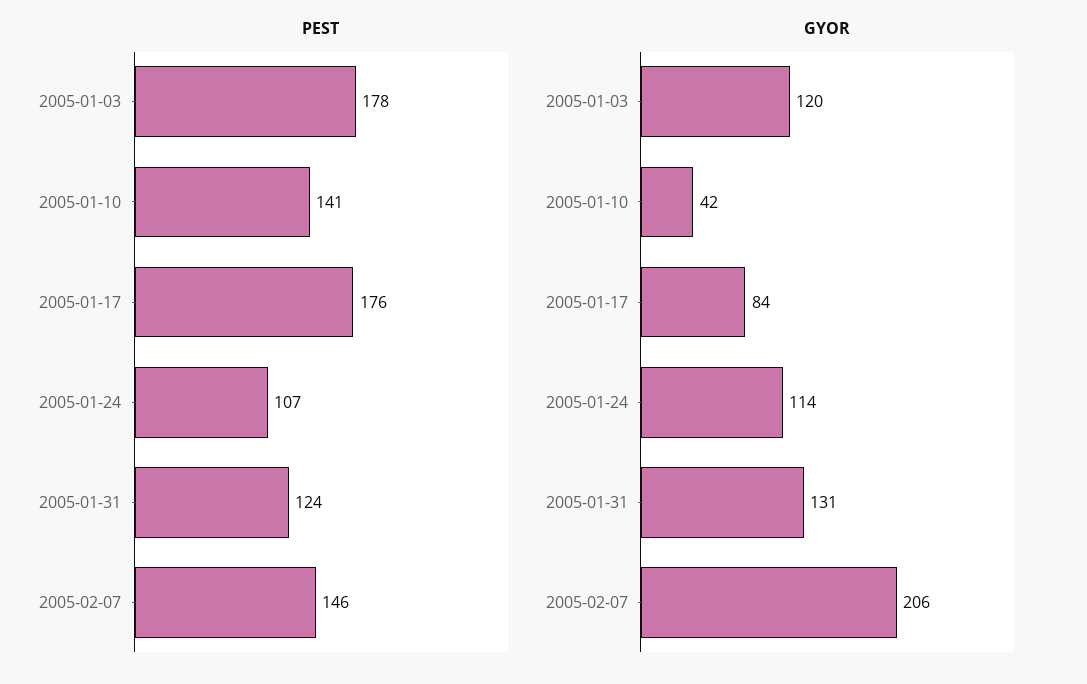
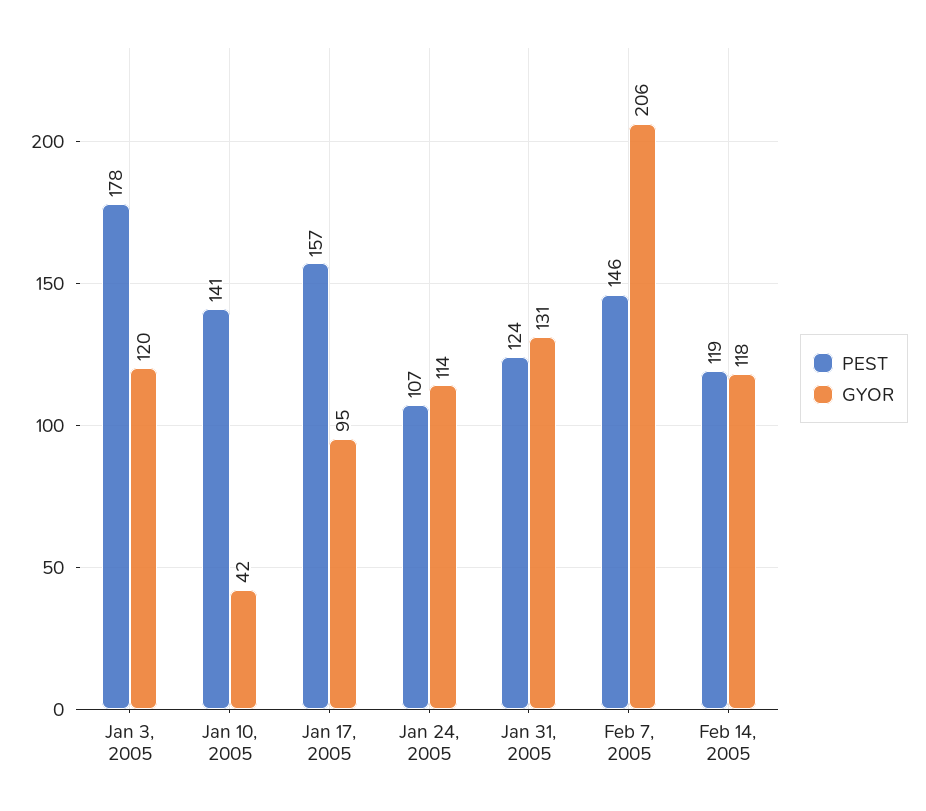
PEST, 2005-01-17: 176 -> 157
GYOR, 2005-01-17: 84 -> 95
PEST, Feb 14, 2005: none -> 119
GYOR, Feb 14, 2005: none -> 118

